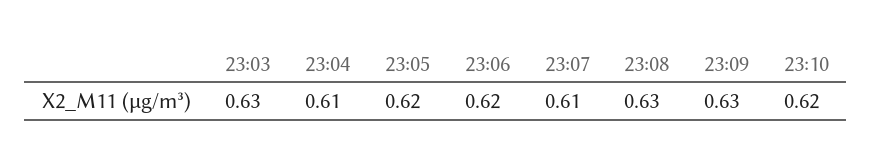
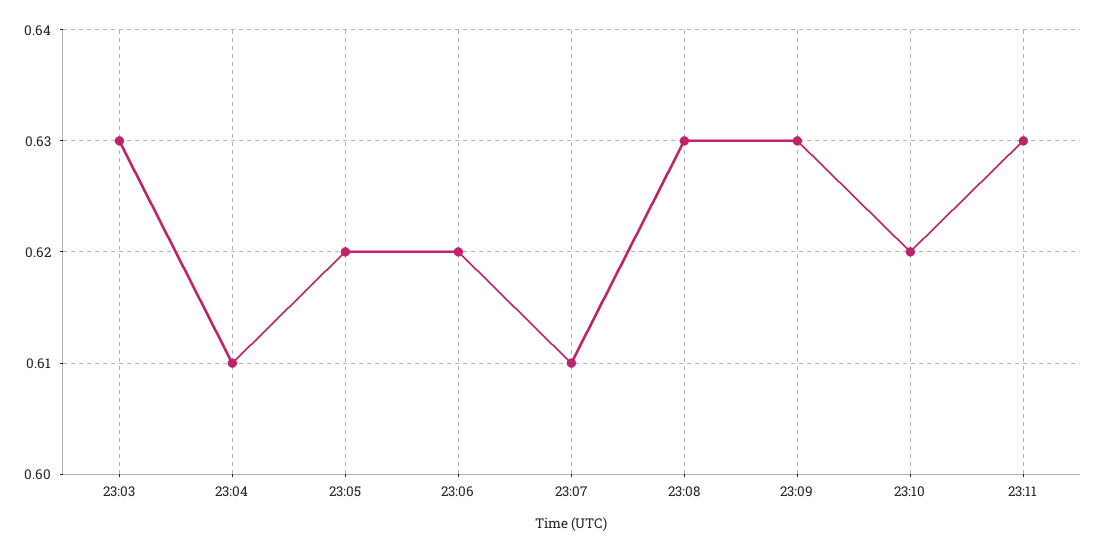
23:11: none -> 0.63

